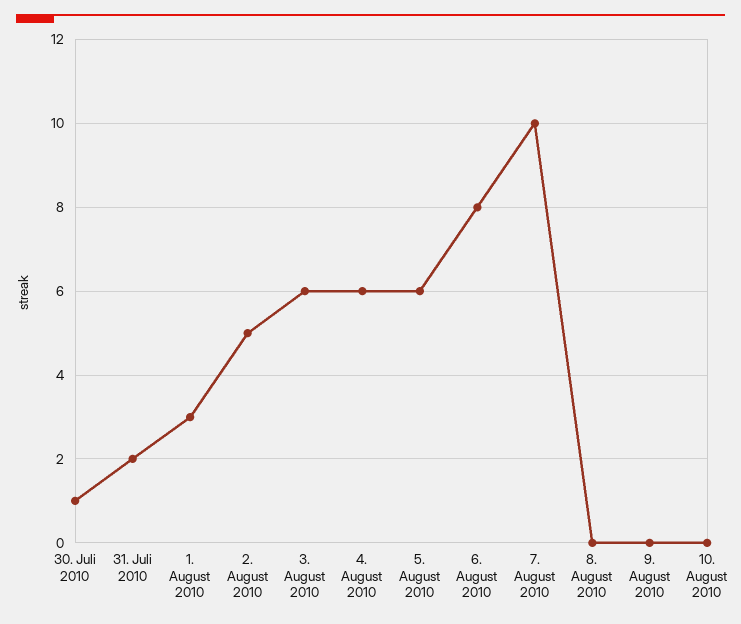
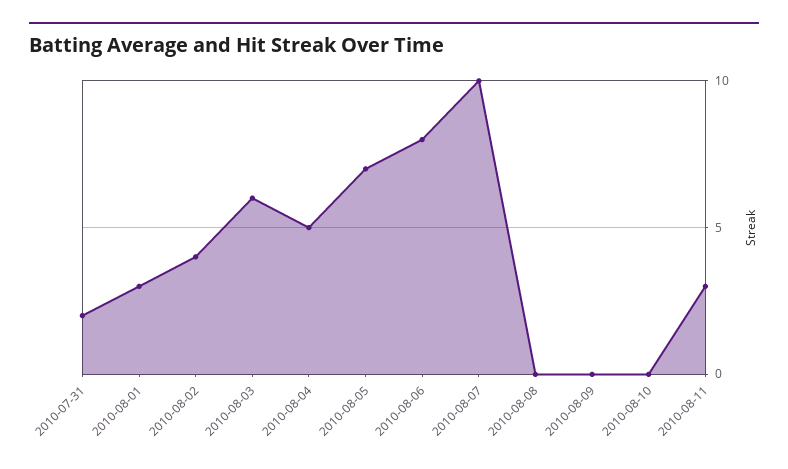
30. Juli 2010: 1 -> none
2. August 2010: 5 -> 4
4. August 2010: 6 -> 5
5. August 2010: 6 -> 7
2010-08-11: none -> 3

